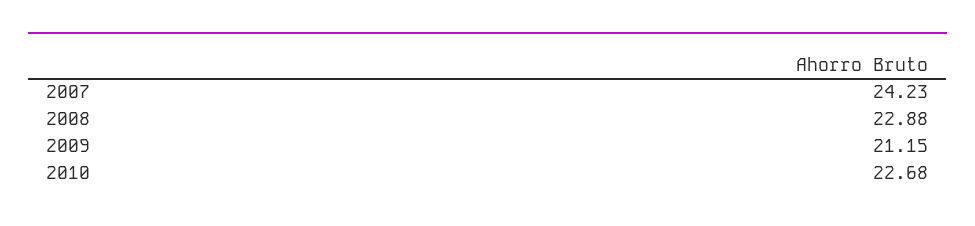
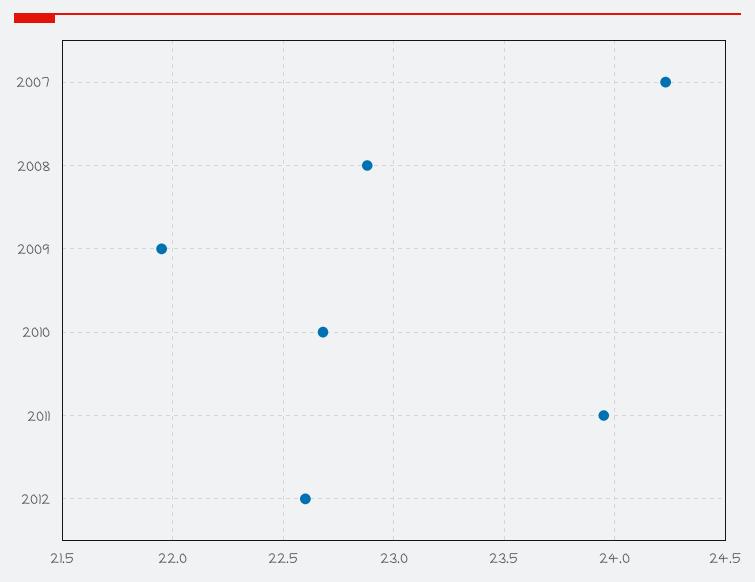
2009: 21.15 -> 21.95
2011: none -> 23.95
2012: none -> 22.6

